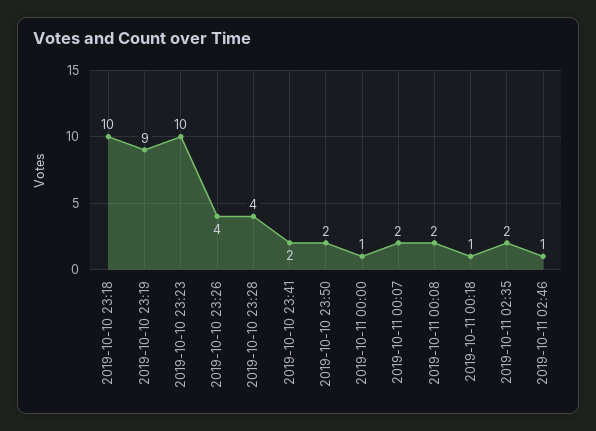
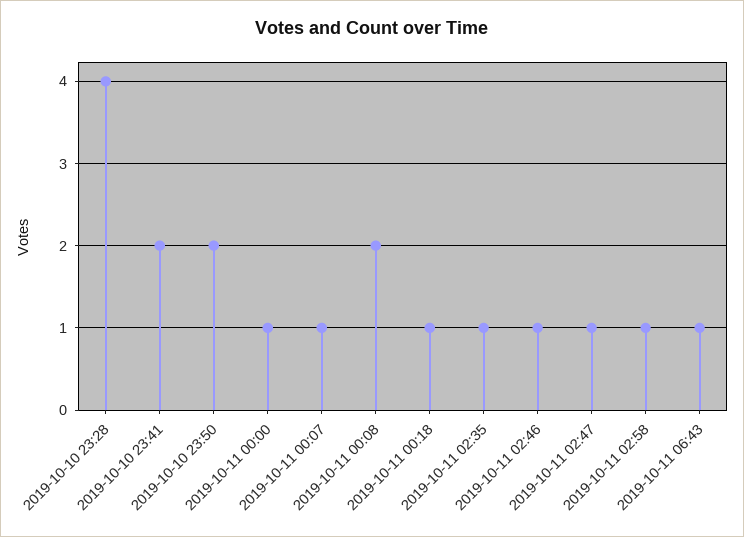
2019-10-10 23:18: 10 -> none
2019-10-10 23:19: 9 -> none
2019-10-10 23:23: 10 -> none
2019-10-10 23:26: 4 -> none
2019-10-11 00:07: 2 -> 1
2019-10-11 02:35: 2 -> 1
2019-10-11 02:47: none -> 1
2019-10-11 02:58: none -> 1
2019-10-11 06:43: none -> 1

